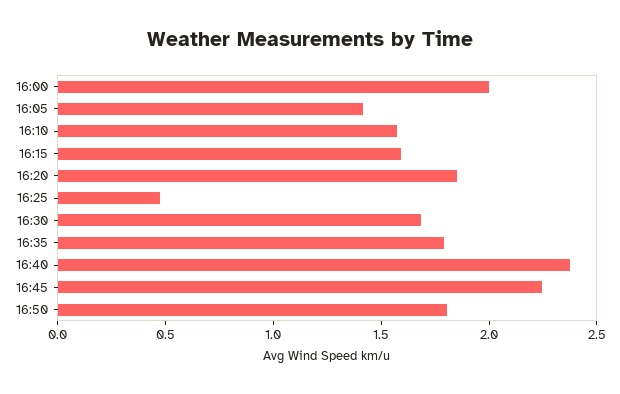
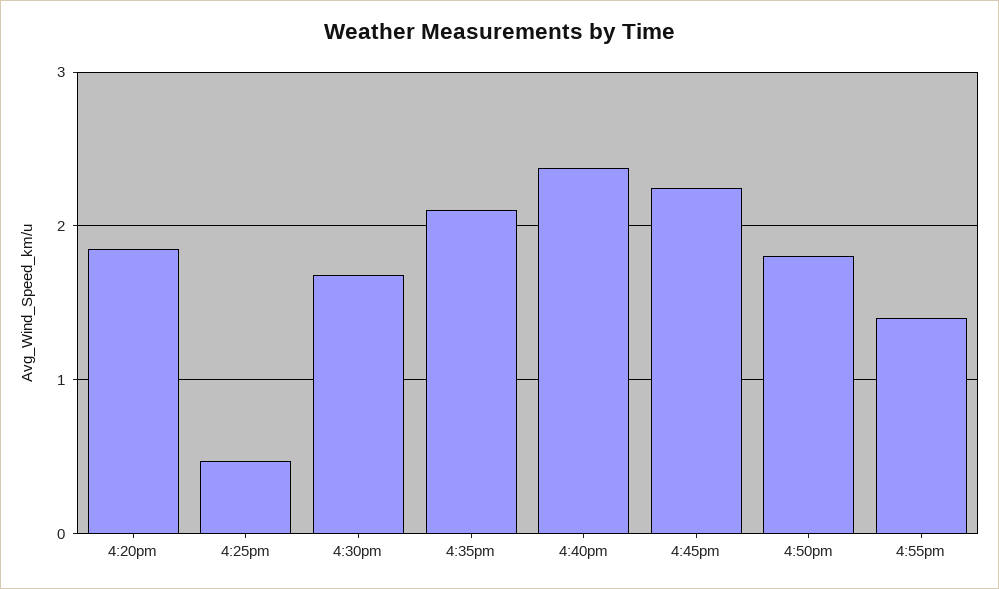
16:00: 2 -> none
16:05: 1.4 -> none
16:10: 1.6 -> none
16:15: 1.6 -> none
16:35: 1.8 -> 2.1
4:55pm: none -> 1.4

